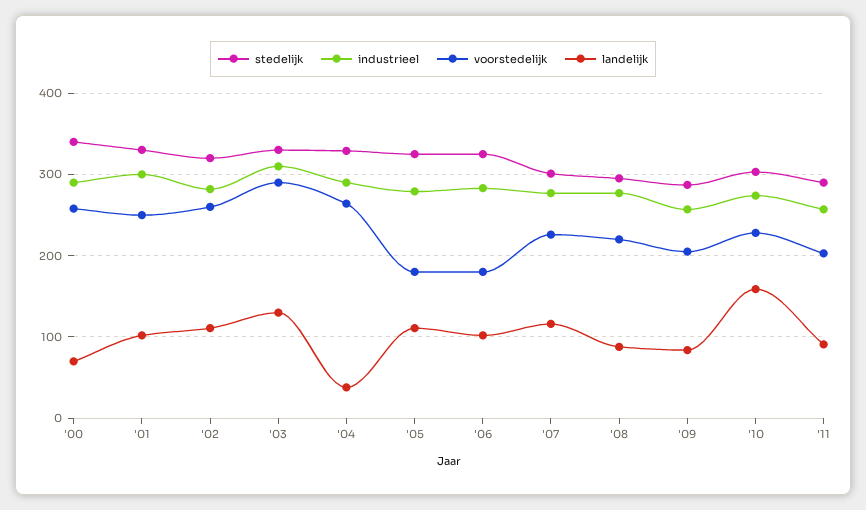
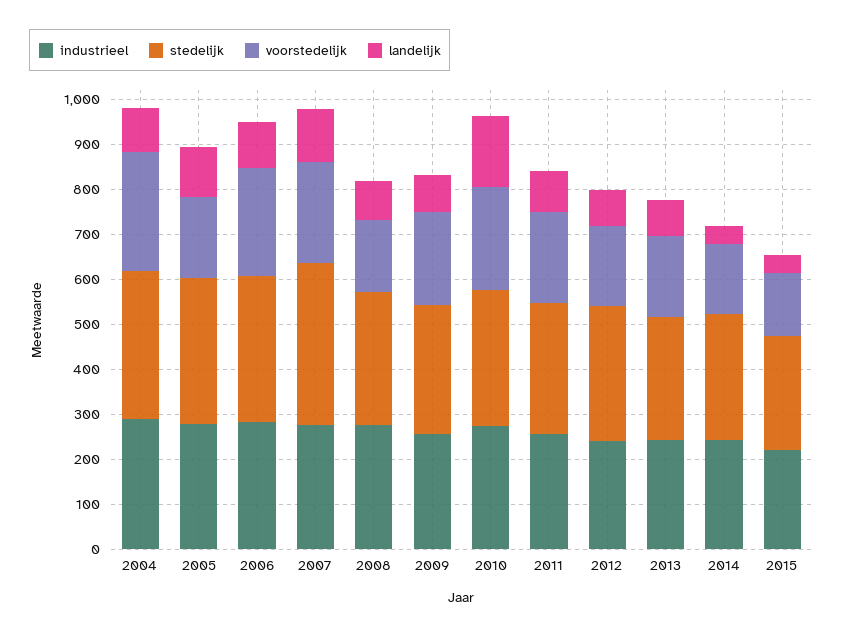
stedelijk, '00: 340 -> none
industrieel, '00: 290 -> none
voorstedelijk, '00: 260 -> none
landelijk, '00: 70 -> none
stedelijk, '01: 330 -> none
industrieel, '01: 300 -> none
voorstedelijk, '01: 250 -> none
landelijk, '01: 100 -> none
stedelijk, '02: 320 -> none
industrieel, '02: 280 -> none
voorstedelijk, '02: 260 -> none
landelijk, '02: 110 -> none
stedelijk, '03: 330 -> none
industrieel, '03: 310 -> none
voorstedelijk, '03: 290 -> none
landelijk, '03: 130 -> none
landelijk, '04: 40 -> 100
voorstedelijk, '06: 180 -> 240
stedelijk, '07: 300 -> 360
voorstedelijk, '08: 220 -> 160
industrieel, 2012: none -> 240
stedelijk, 2012: none -> 300
voorstedelijk, 2012: none -> 180
landelijk, 2012: none -> 80
industrieel, 2013: none -> 240
stedelijk, 2013: none -> 280
voorstedelijk, 2013: none -> 180
landelijk, 2013: none -> 80
industrieel, 2014: none -> 240
stedelijk, 2014: none -> 280
voorstedelijk, 2014: none -> 160
landelijk, 2014: none -> 40
industrieel, 2015: none -> 220
stedelijk, 2015: none -> 260
voorstedelijk, 2015: none -> 140
landelijk, 2015: none -> 40

